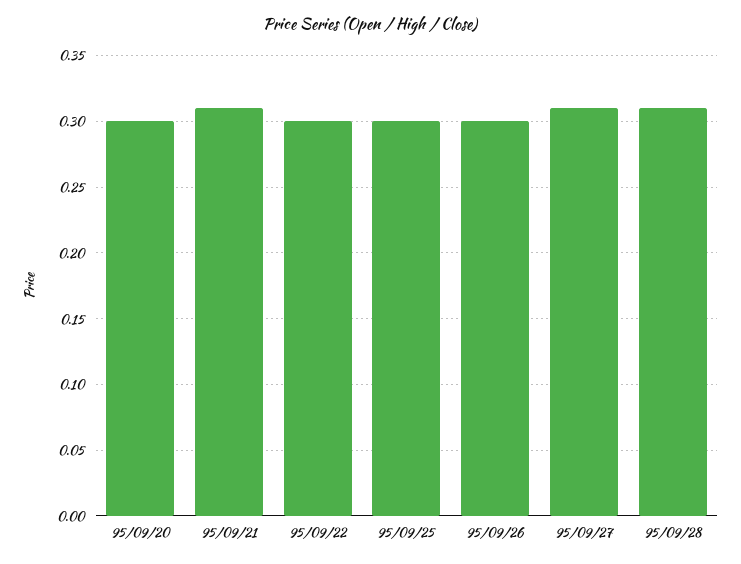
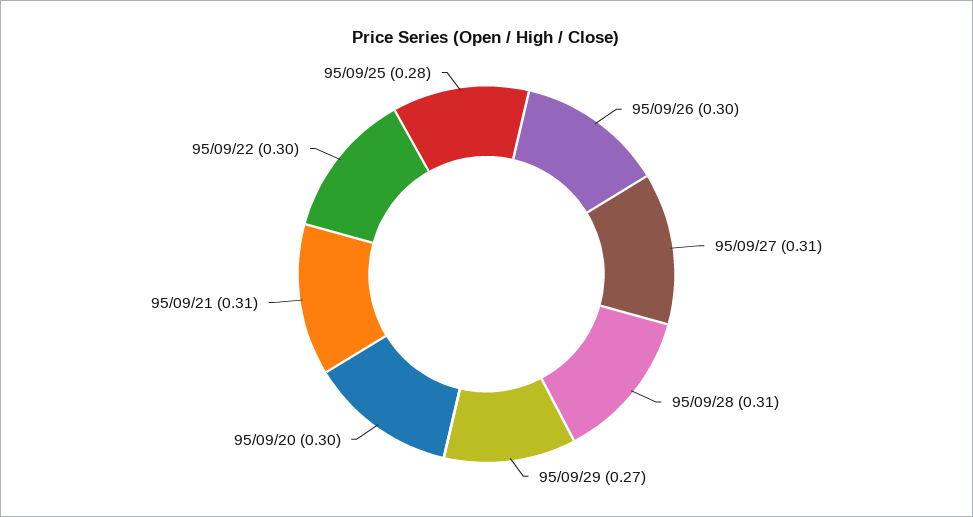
95/09/25: 0.3 -> 0.28
95/09/29: none -> 0.27

